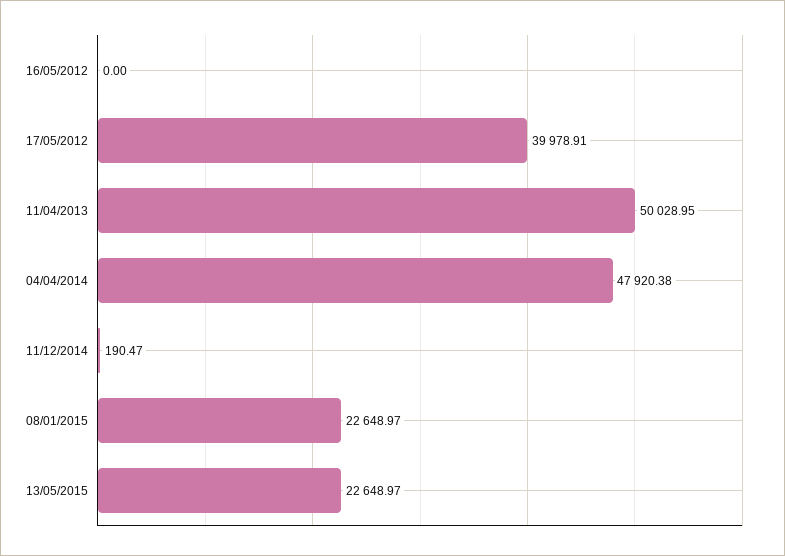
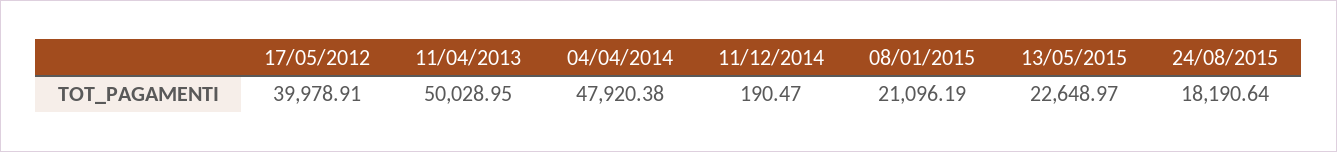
16/05/2012: 0 -> none
08/01/2015: 22648.97 -> 21096.19
24/08/2015: none -> 18190.64

